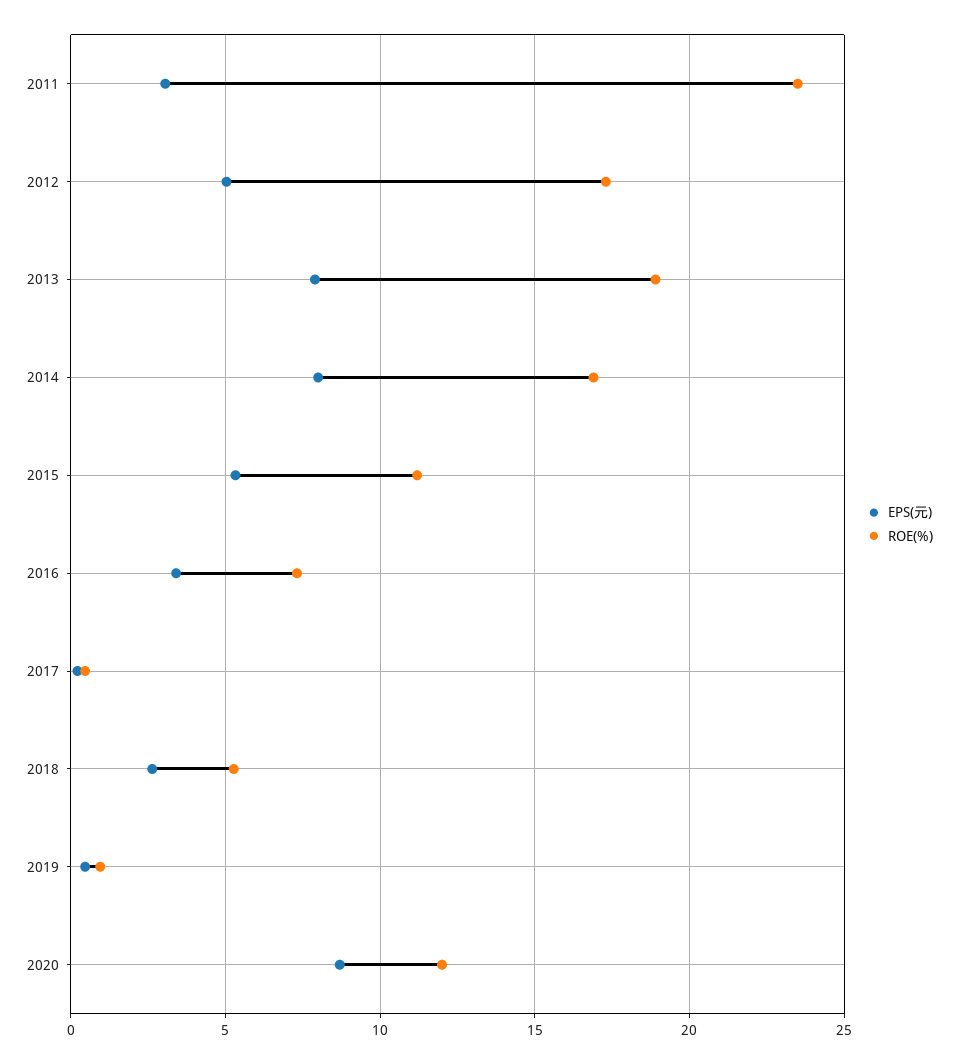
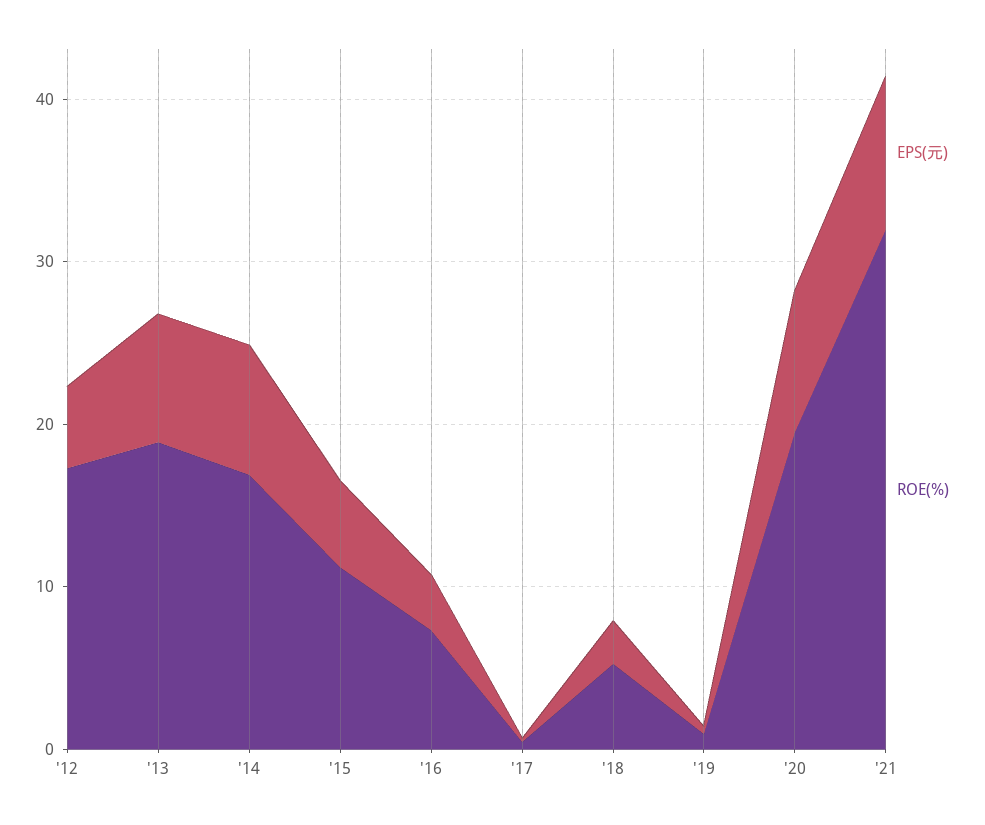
EPS(元), 2011: 3 -> none
ROE(%), 2011: 23.5 -> none
ROE(%), 2020: 12 -> 20
EPS(元), '21: none -> 10
ROE(%), '21: none -> 32

